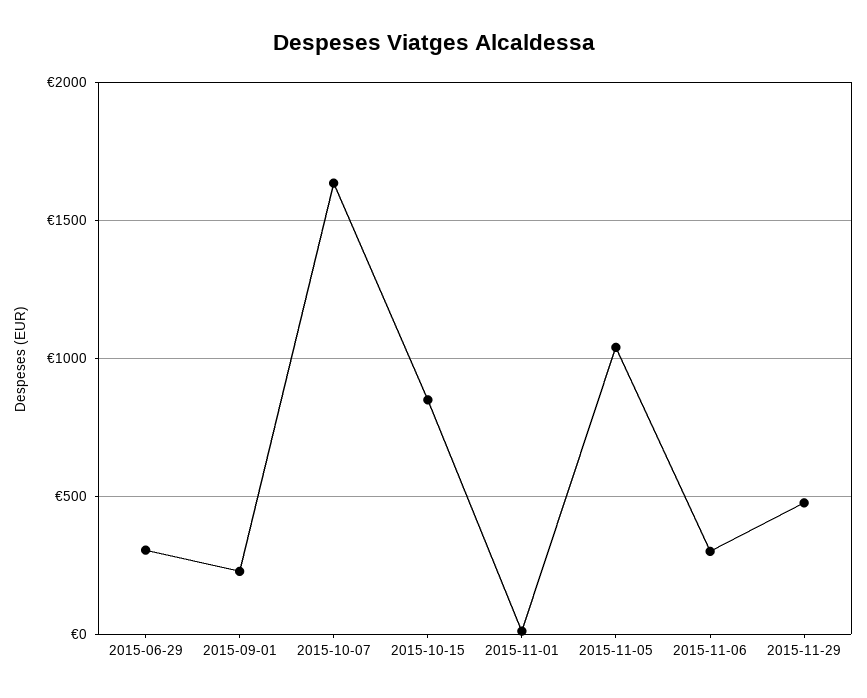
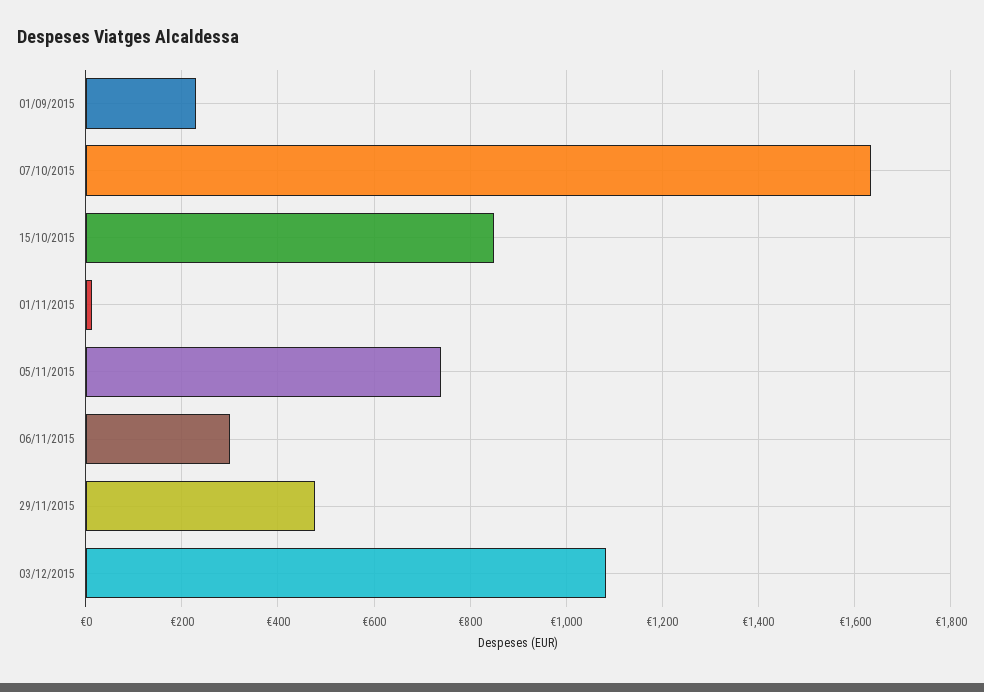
2015-06-29: 300 -> none
2015-11-05: 1050 -> 740
03/12/2015: none -> 1080

